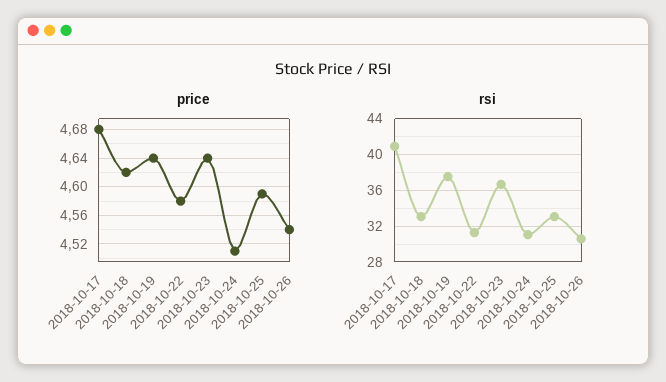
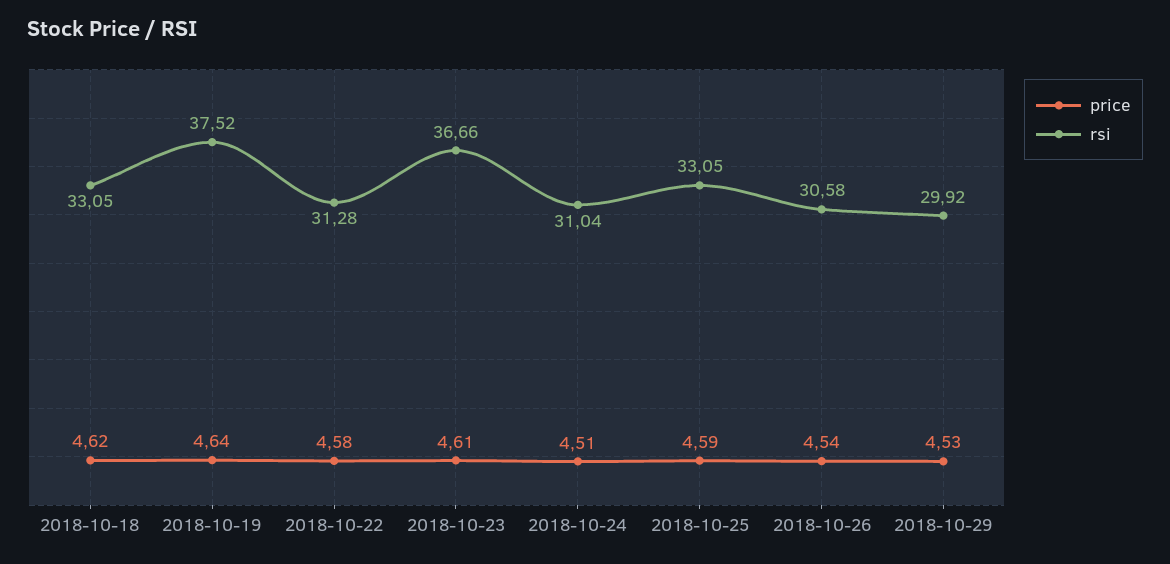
price, 2018-10-17: 4.68 -> none
price, 2018-10-23: 4.64 -> 4.61
rsi, 2018-10-17: 41 -> none
price, 2018-10-29: none -> 4.53
rsi, 2018-10-29: none -> 29.92

